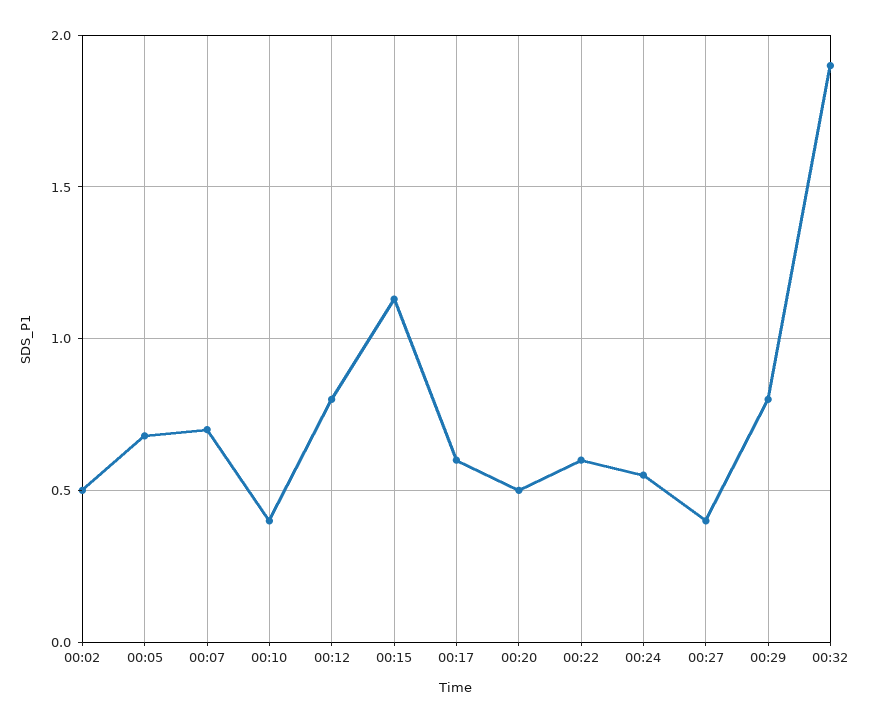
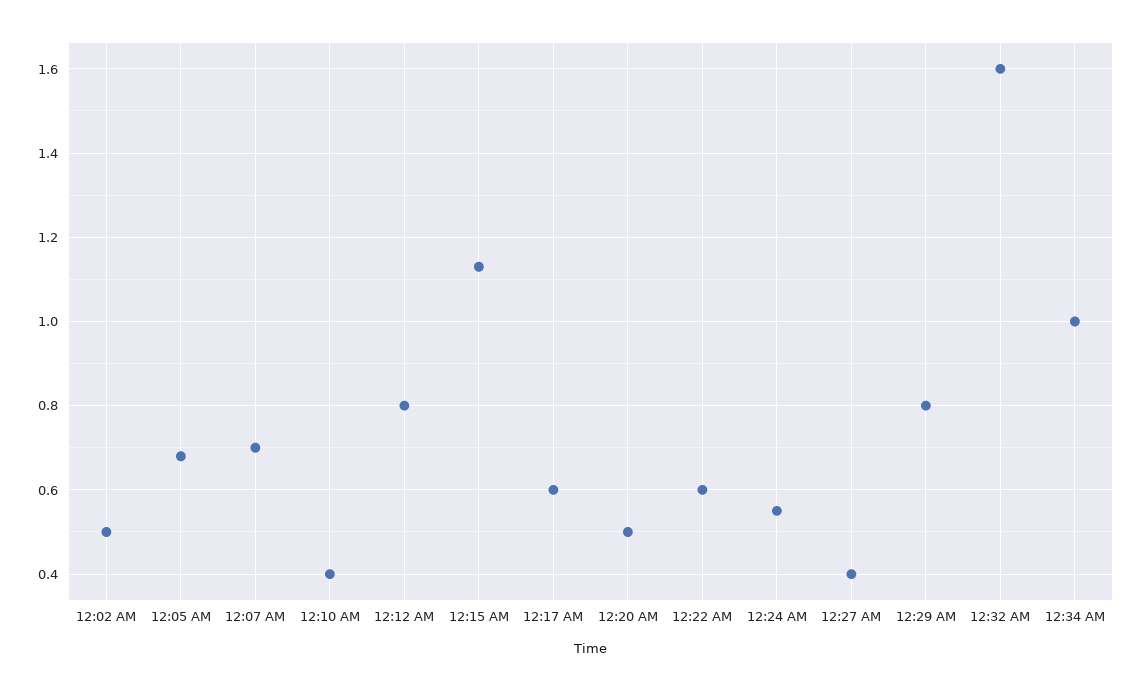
00:32: 1.9 -> 1.6
12:34 AM: none -> 1

